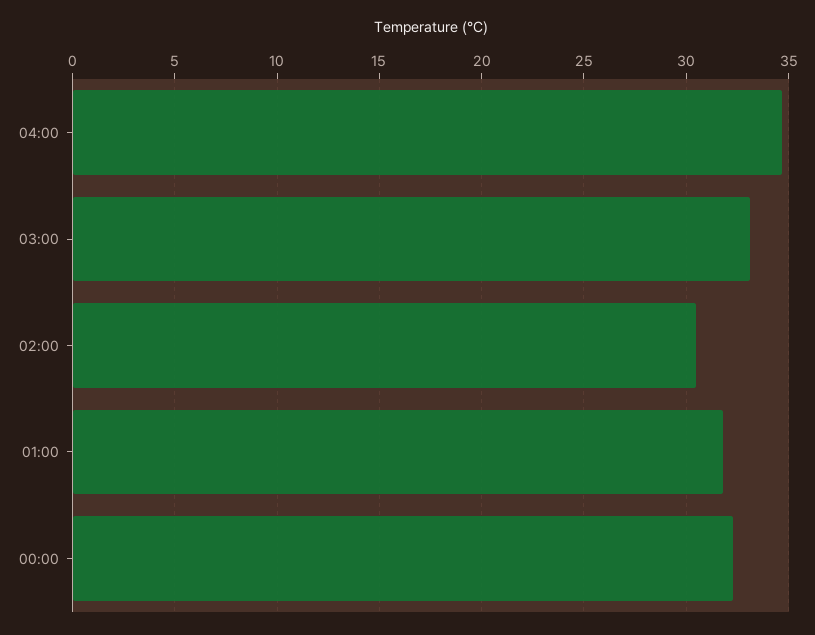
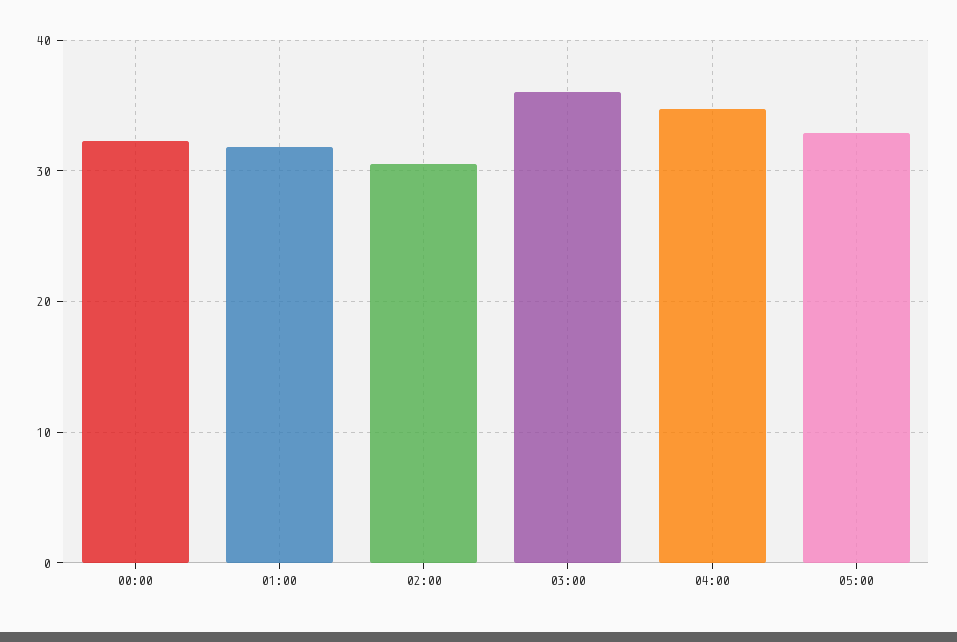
03:00: 33 -> 36
05:00: none -> 33

